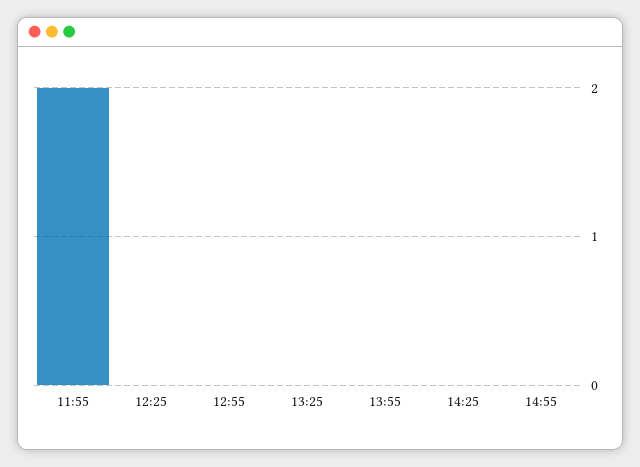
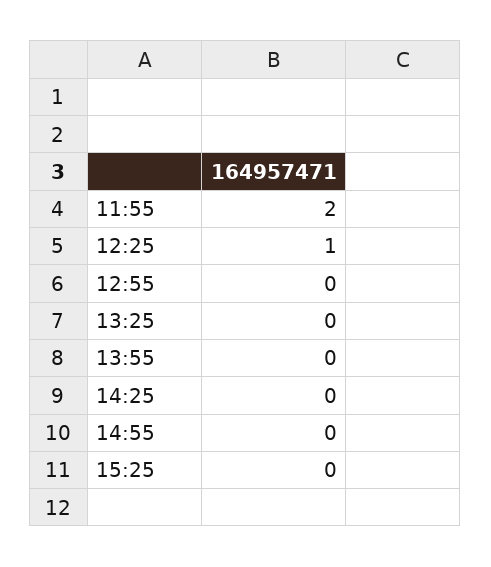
12:25: 0 -> 1
15:25: none -> 0

